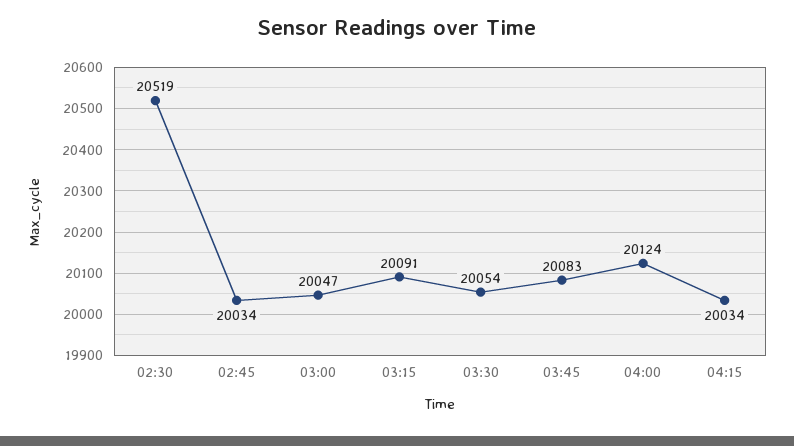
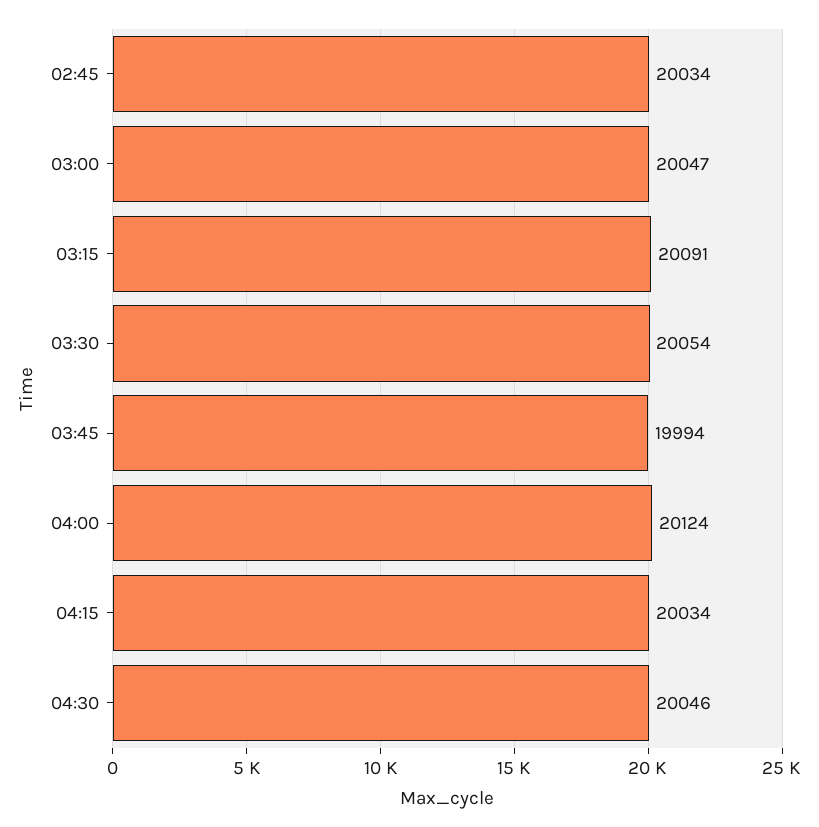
02:30: 20519 -> none
03:45: 20083 -> 19994
04:30: none -> 20046

